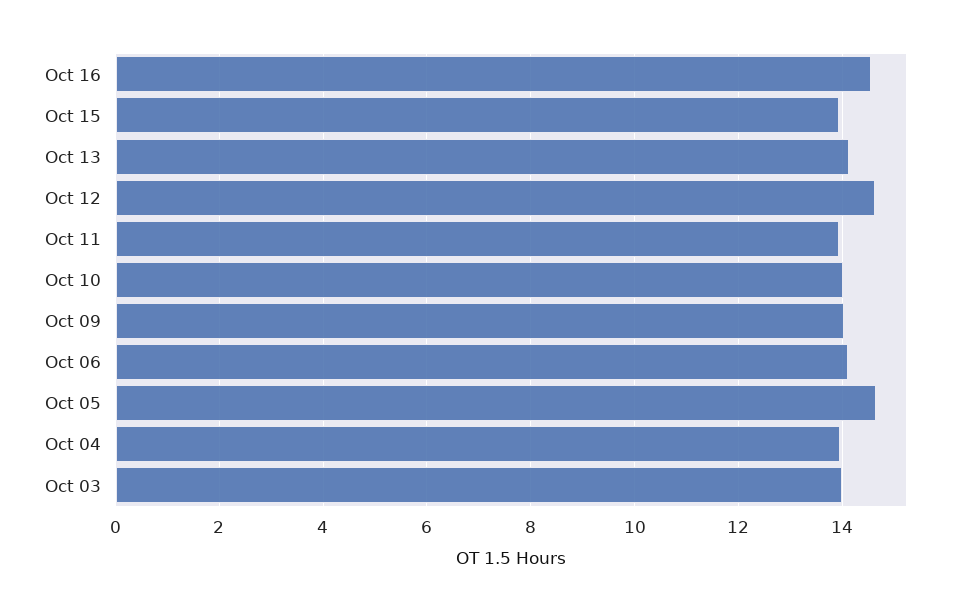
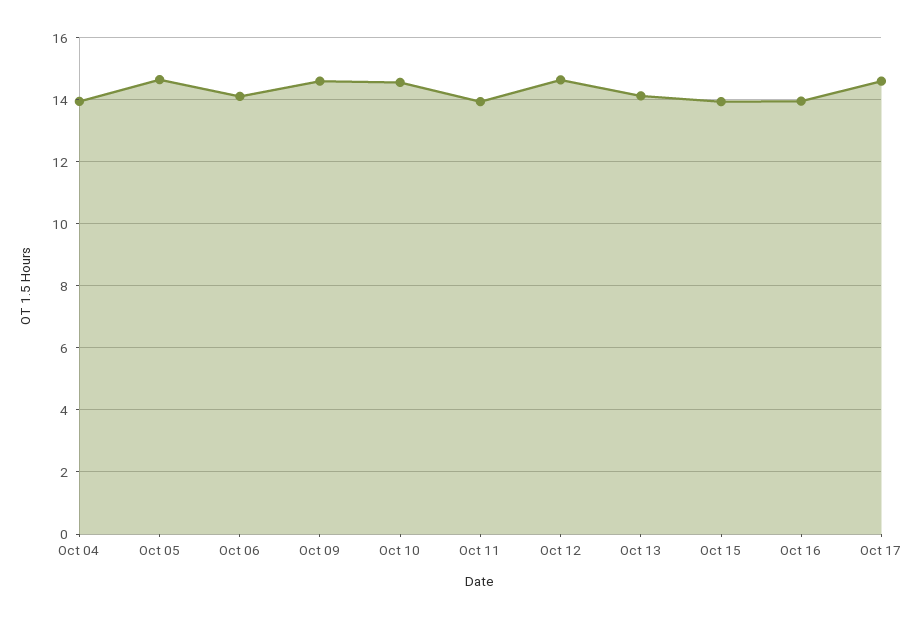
Oct 16: 14.6 -> 14
Oct 10: 14 -> 14.6
Oct 09: 14 -> 14.6
Oct 03: 14 -> none
Oct 17: none -> 14.6

